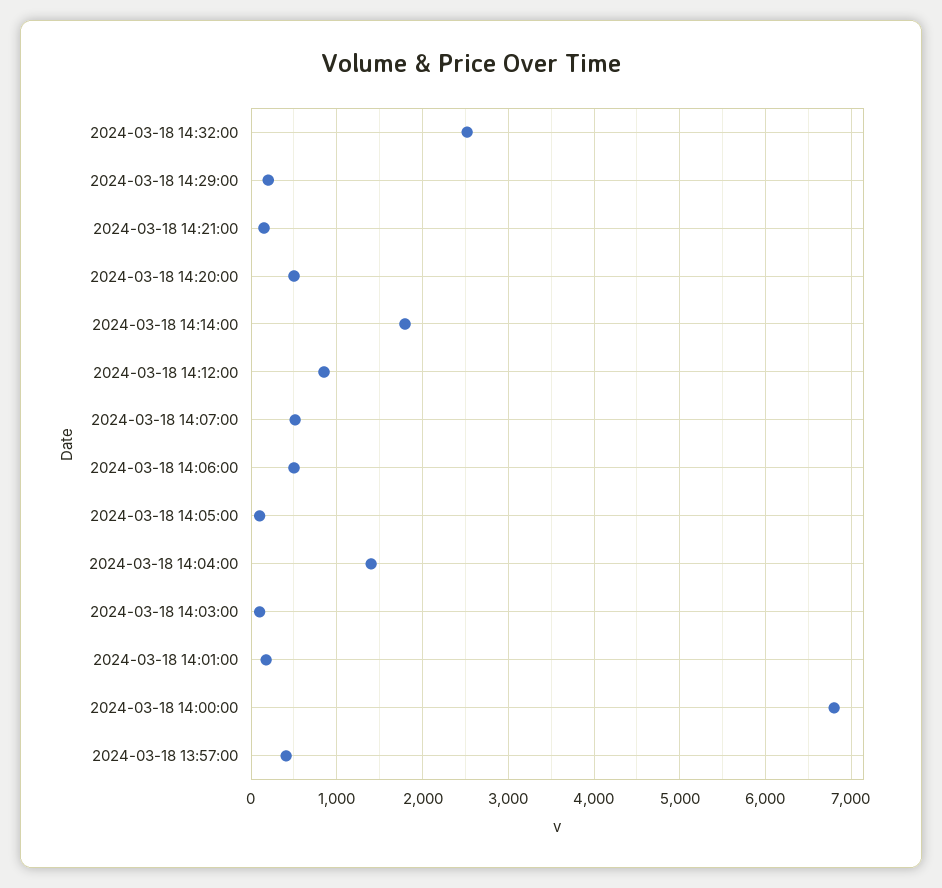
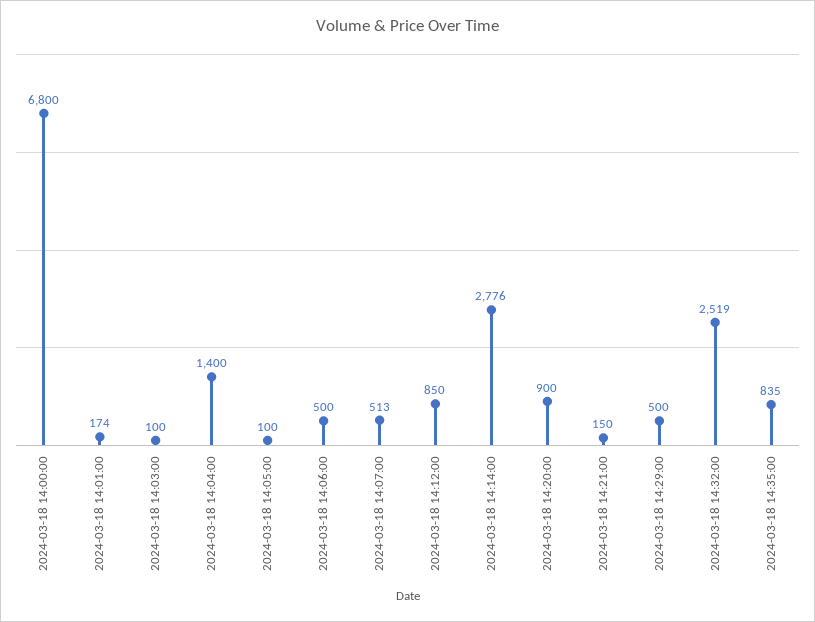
2024-03-18 14:29:00: 200 -> 500
2024-03-18 14:20:00: 500 -> 900
2024-03-18 14:14:00: 1800 -> 2776
2024-03-18 13:57:00: 400 -> none
2024-03-18 14:35:00: none -> 835

